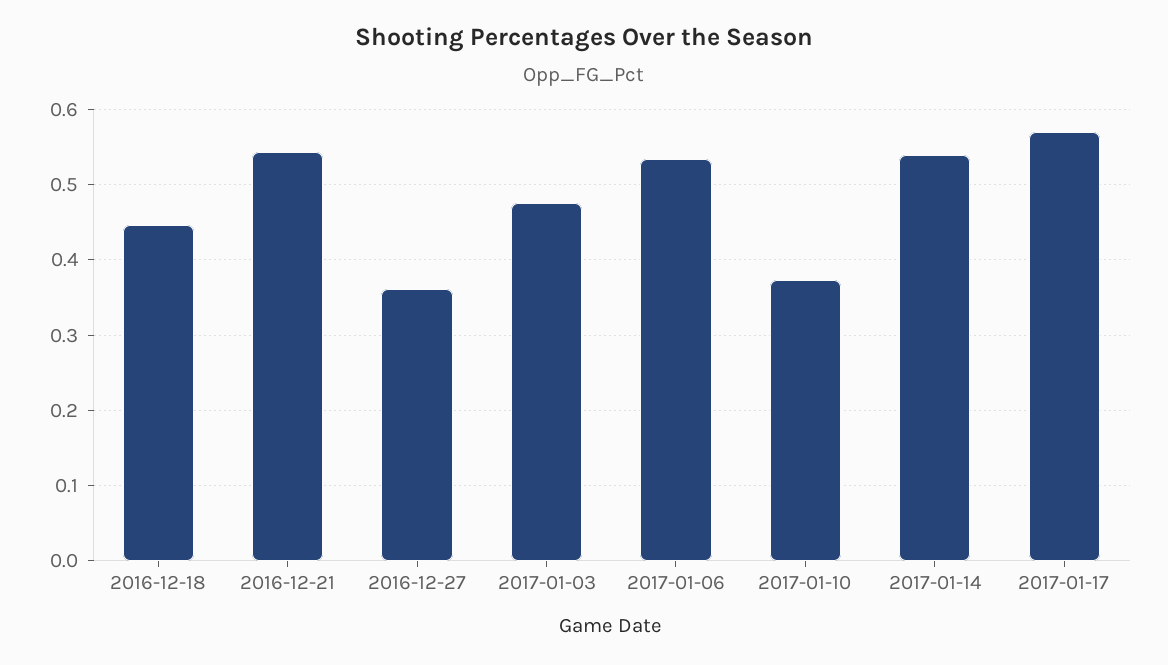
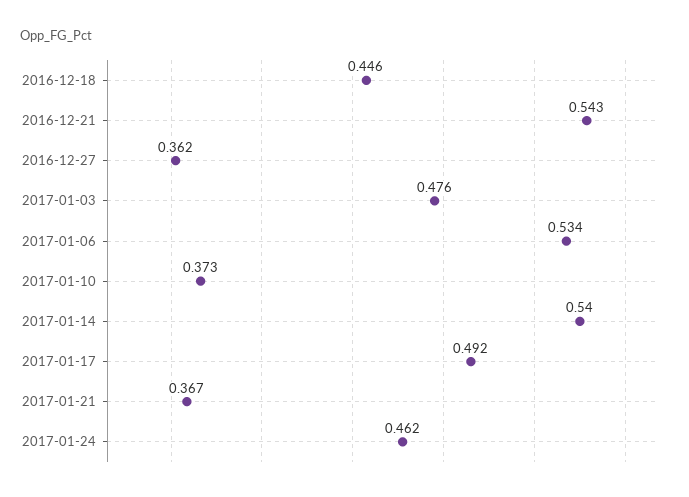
2017-01-17: 0.57 -> 0.492
2017-01-21: none -> 0.367
2017-01-24: none -> 0.462

